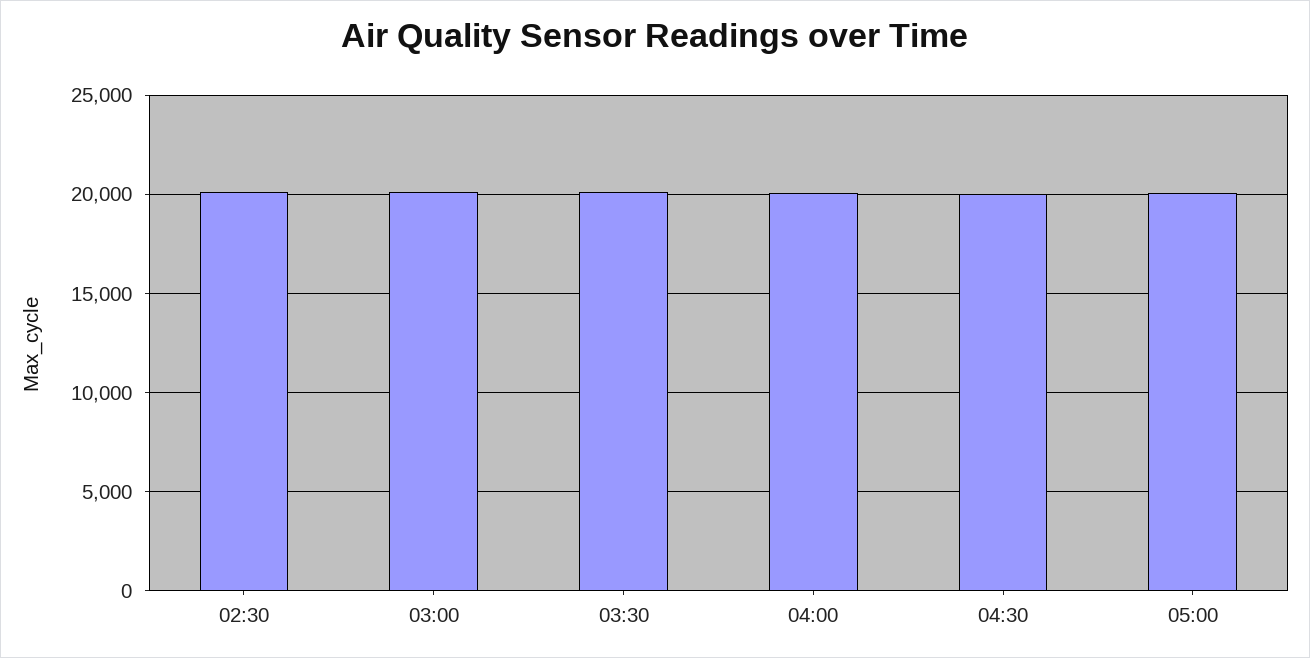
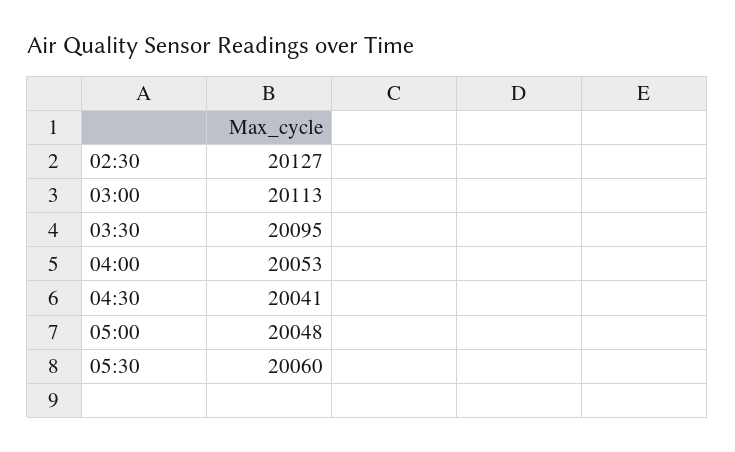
05:30: none -> 20060

